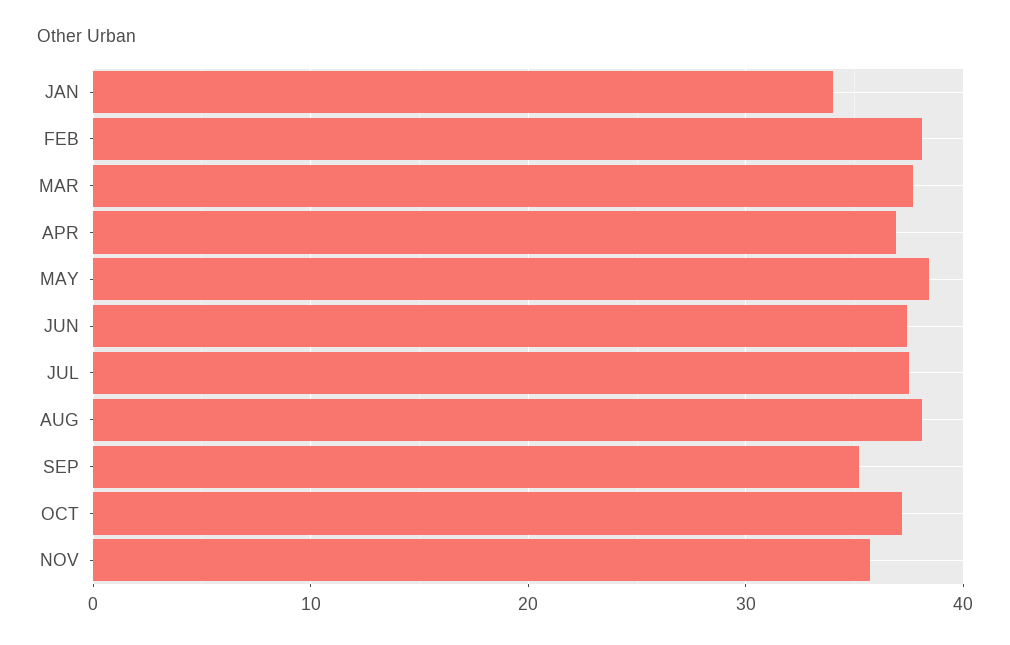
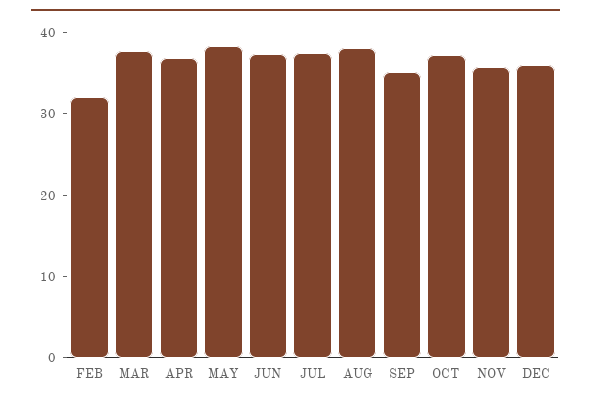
JAN: 34 -> none
FEB: 38 -> 32
DEC: none -> 36

